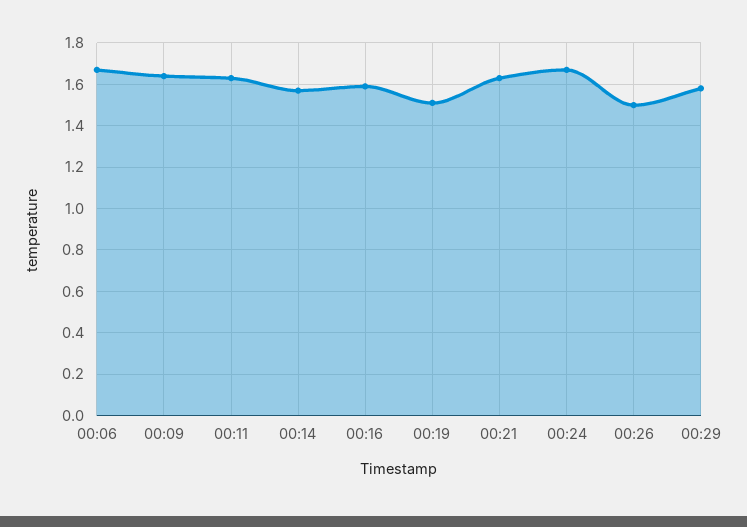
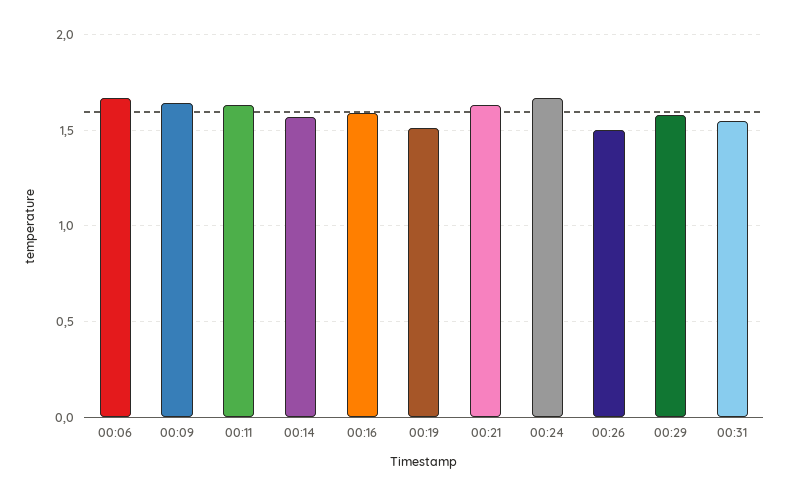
00:31: none -> 1.55

